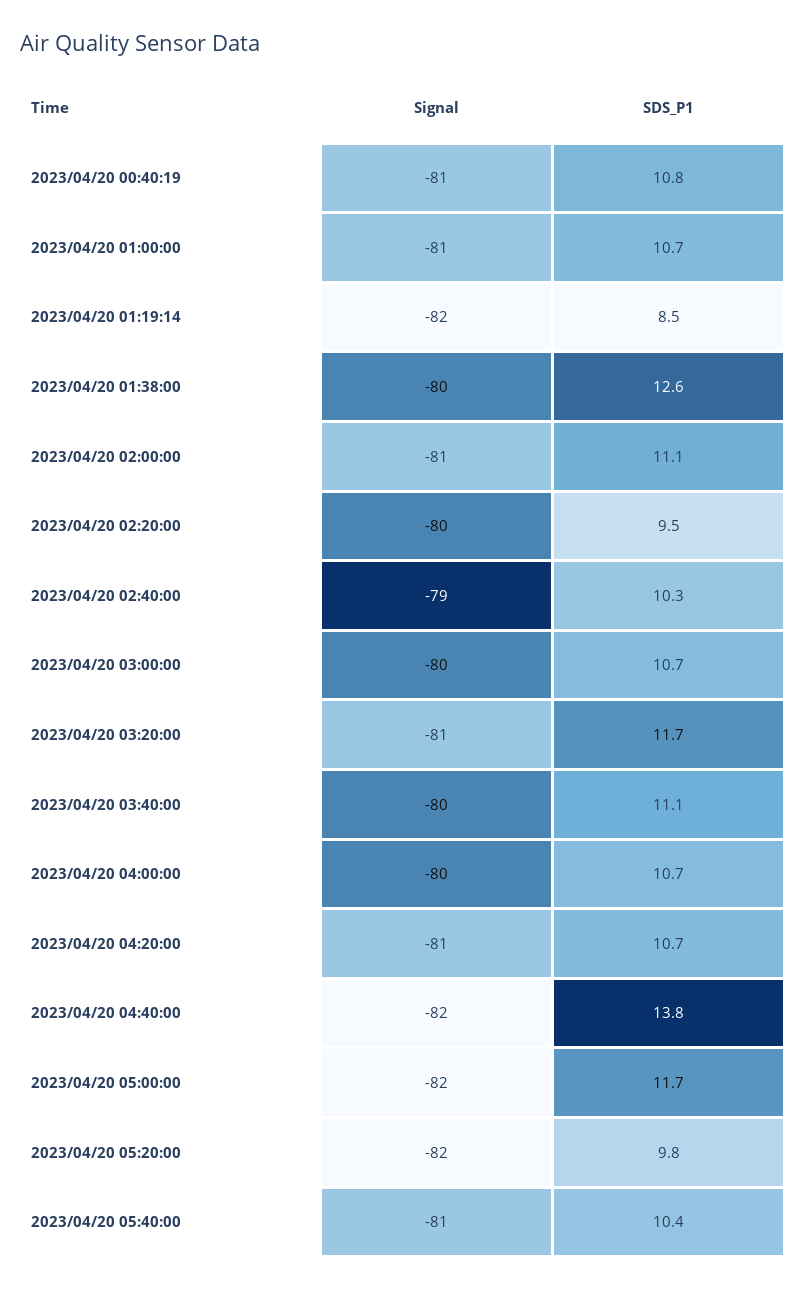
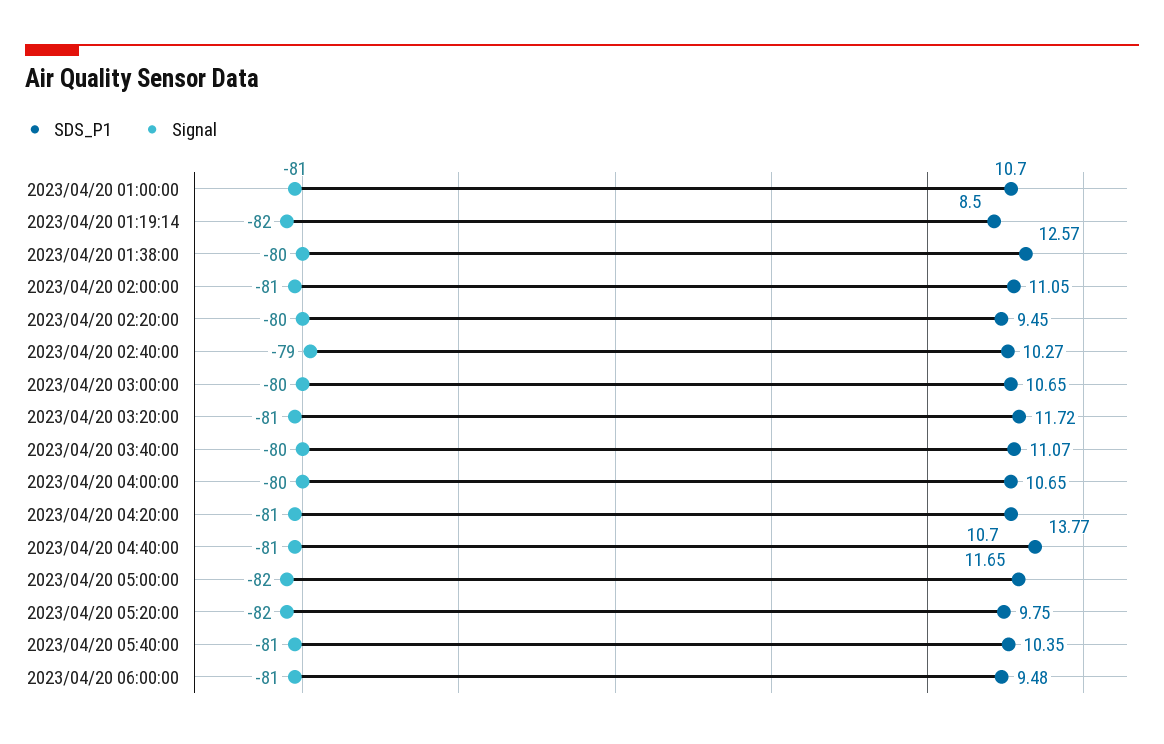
Signal, 2023/04/20 00:40:19: -81 -> none
SDS_P1, 2023/04/20 00:40:19: 10.8 -> none
Signal, 2023/04/20 04:40:00: -82 -> -81
SDS_P1, 2023/04/20 06:00:00: none -> 9.48
Signal, 2023/04/20 06:00:00: none -> -81

